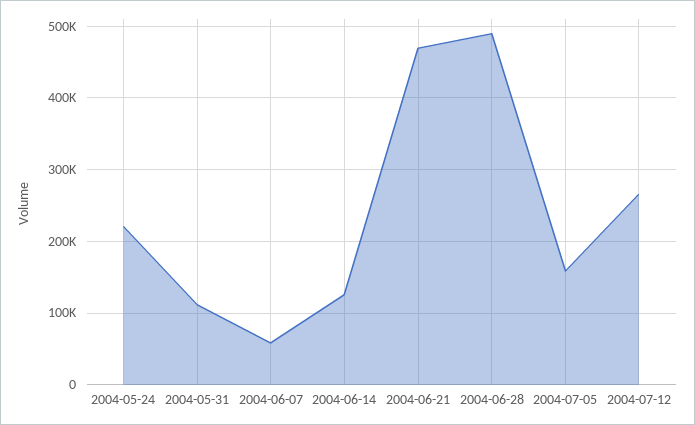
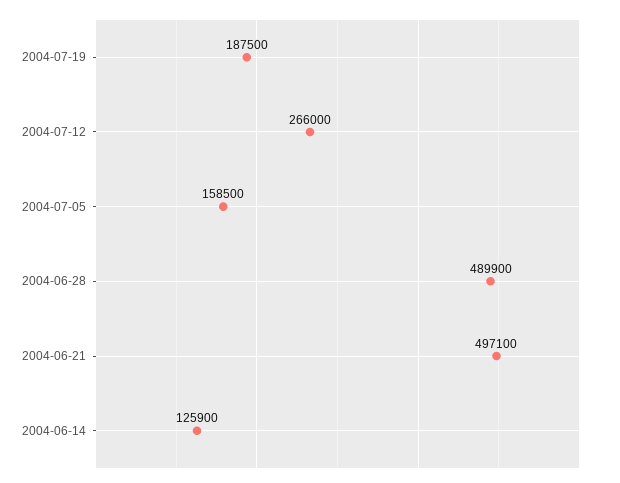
2004-05-24: 220000 -> none
2004-05-31: 110000 -> none
2004-06-07: 60000 -> none
2004-06-21: 470000 -> 497100
2004-07-19: none -> 187500

